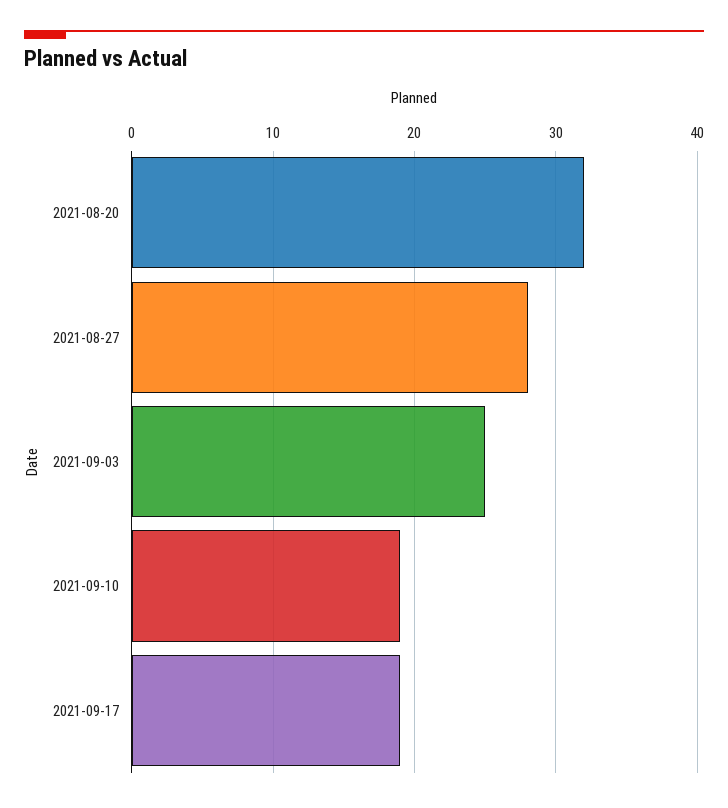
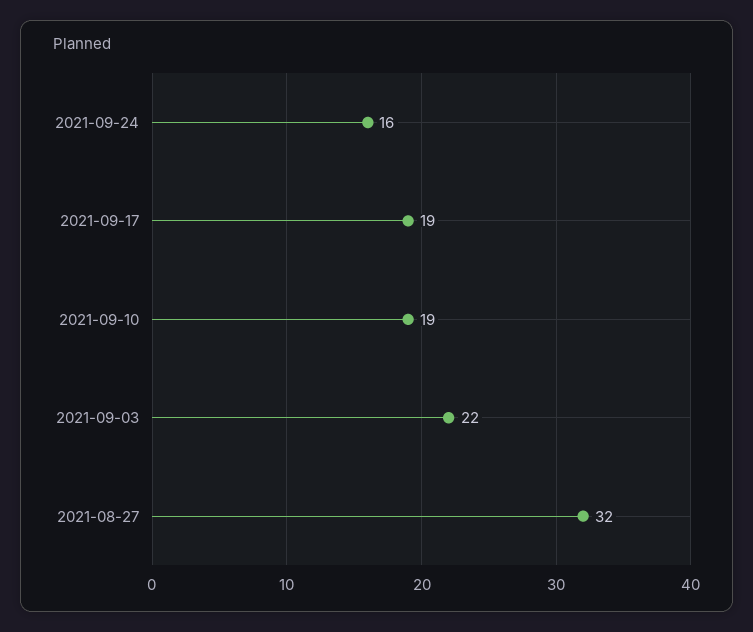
2021-08-20: 32 -> none
2021-08-27: 28 -> 32
2021-09-03: 25 -> 22
2021-09-24: none -> 16

